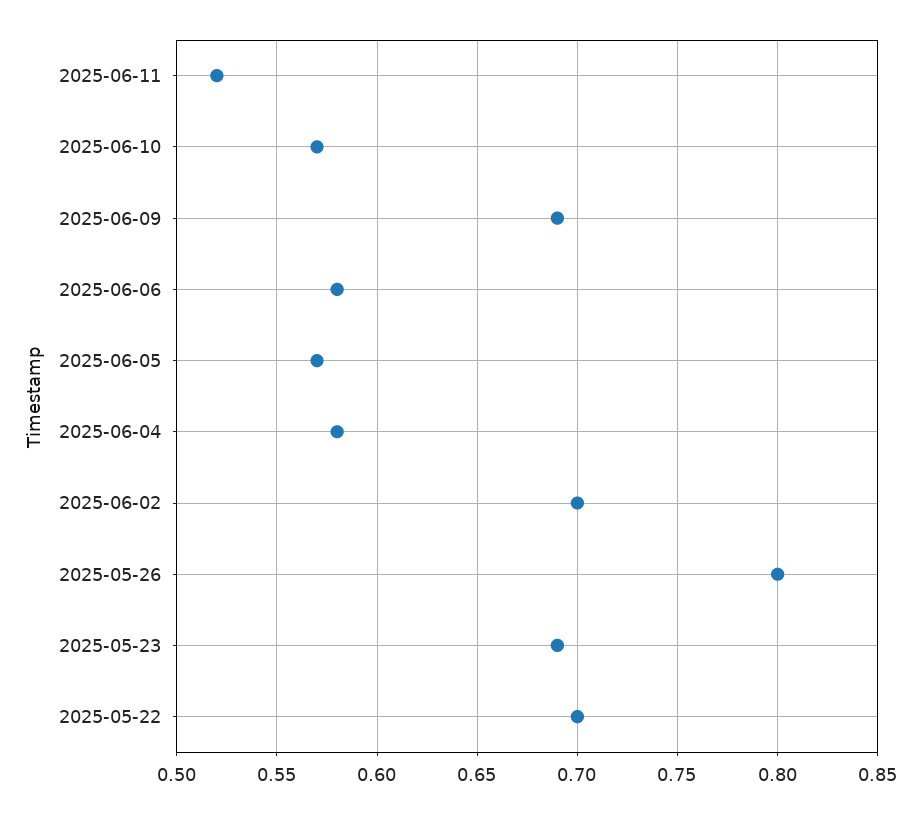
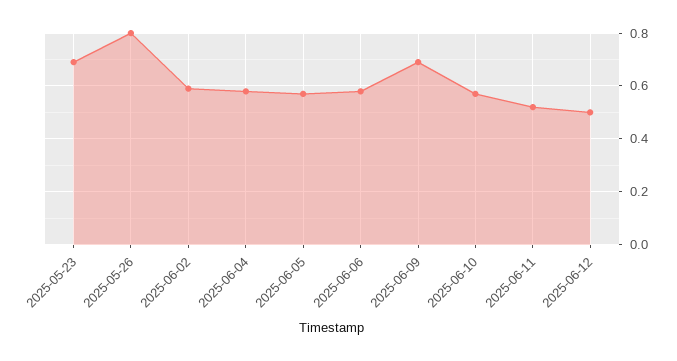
2025-06-02: 0.7 -> 0.6
2025-05-22: 0.7 -> none
2025-06-12: none -> 0.5

